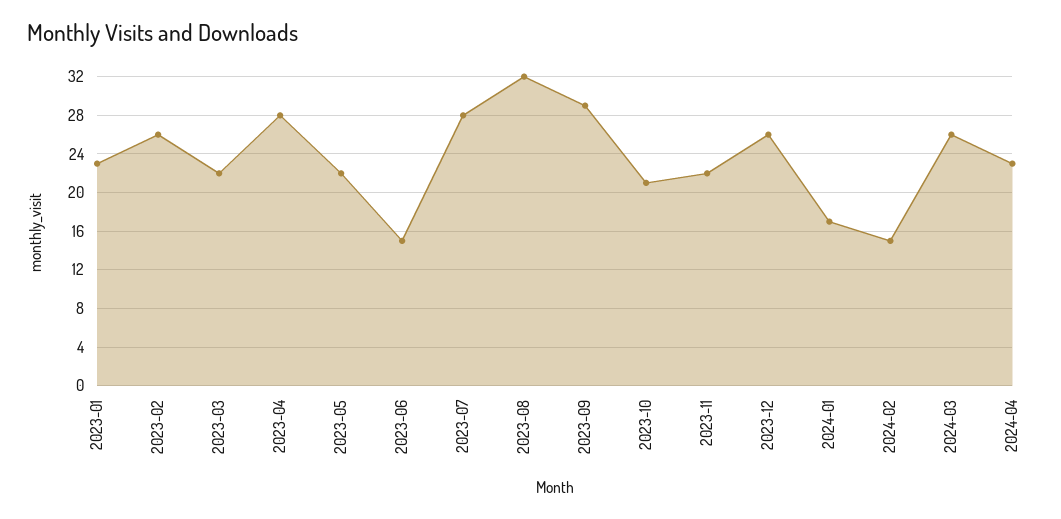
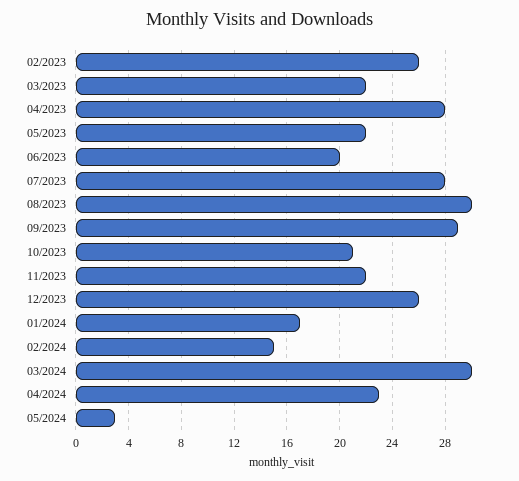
2023-01: 23 -> none
2023-06: 15 -> 20
2023-08: 32 -> 30
2024-03: 26 -> 30
05/2024: none -> 3

